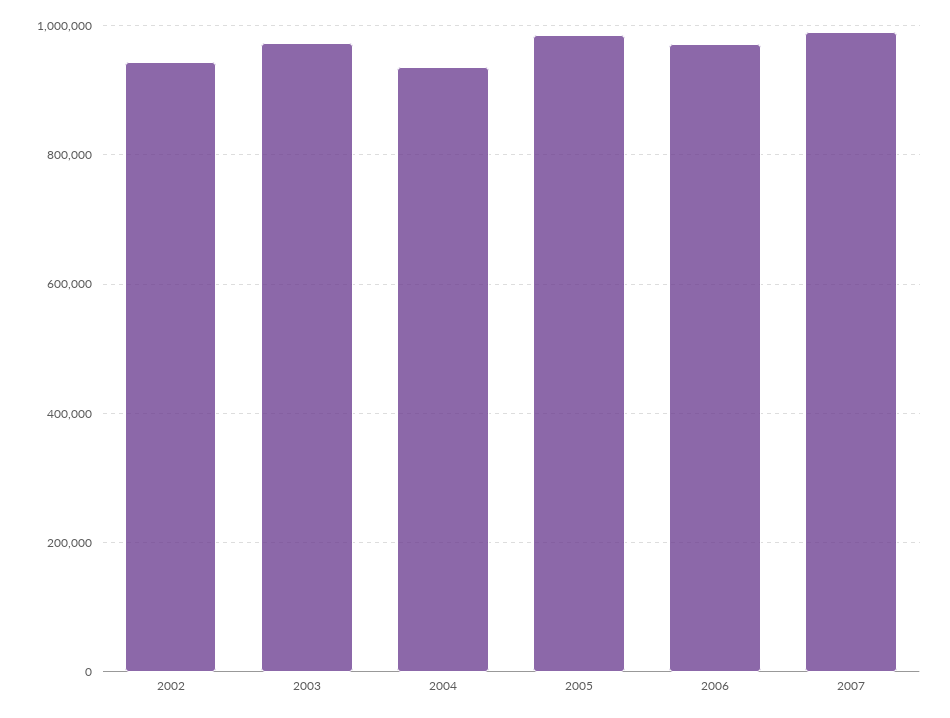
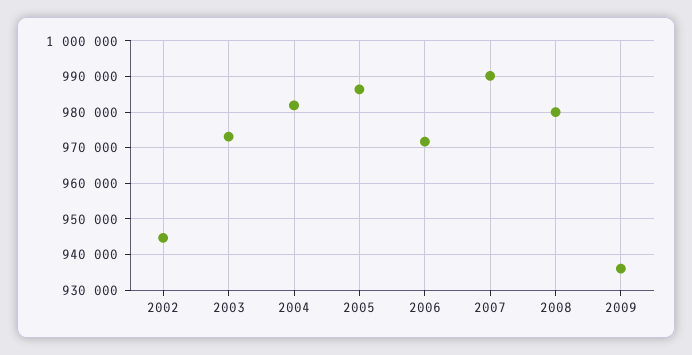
2004: 940000 -> 982000
2008: none -> 980000
2009: none -> 936000

